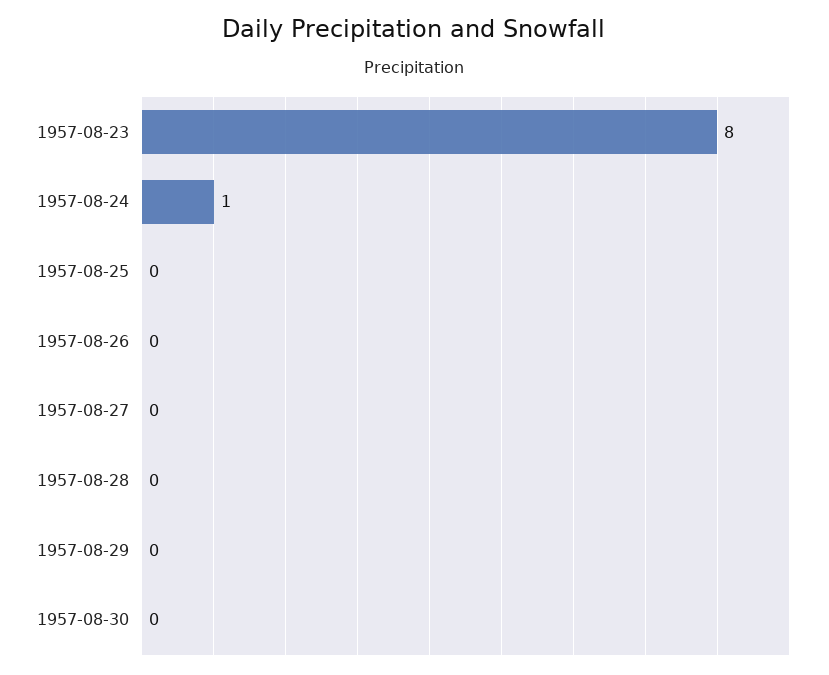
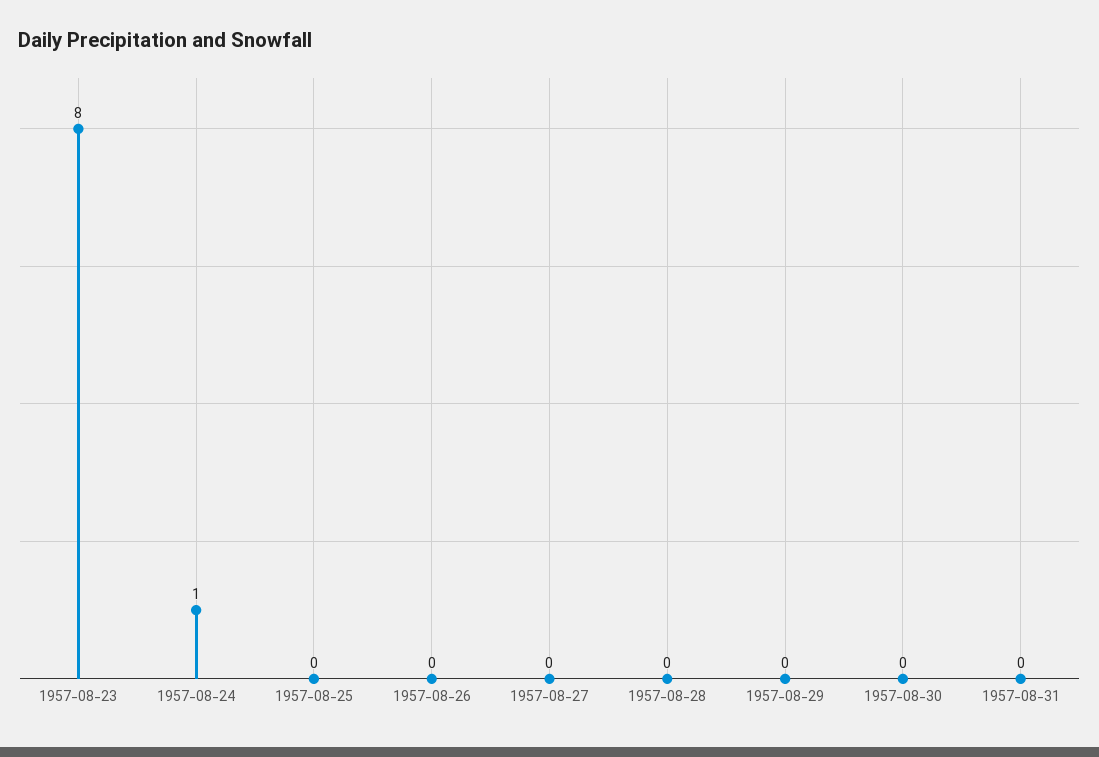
1957-08-31: none -> 0

